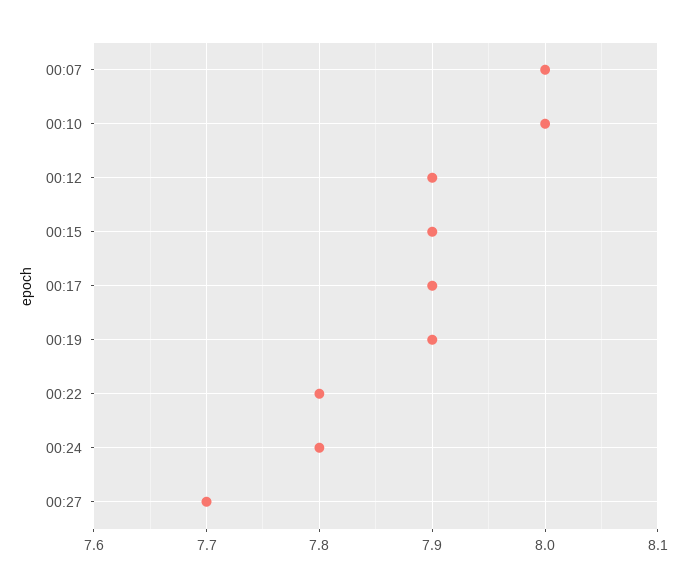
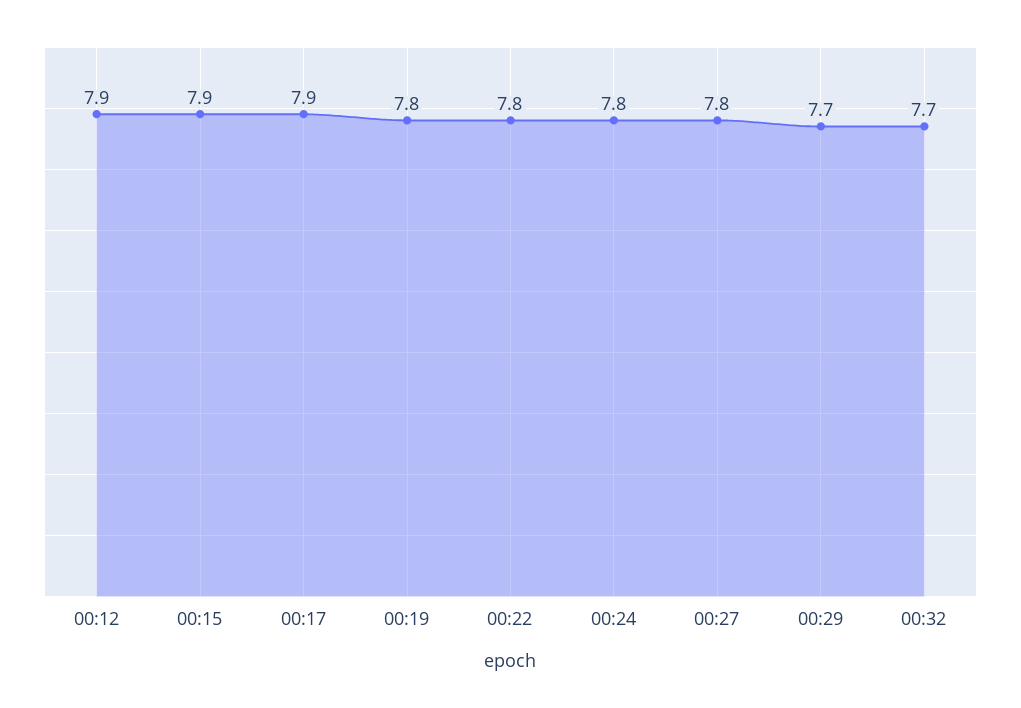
00:07: 8 -> none
00:10: 8 -> none
00:19: 7.9 -> 7.8
00:27: 7.7 -> 7.8
00:29: none -> 7.7
00:32: none -> 7.7

